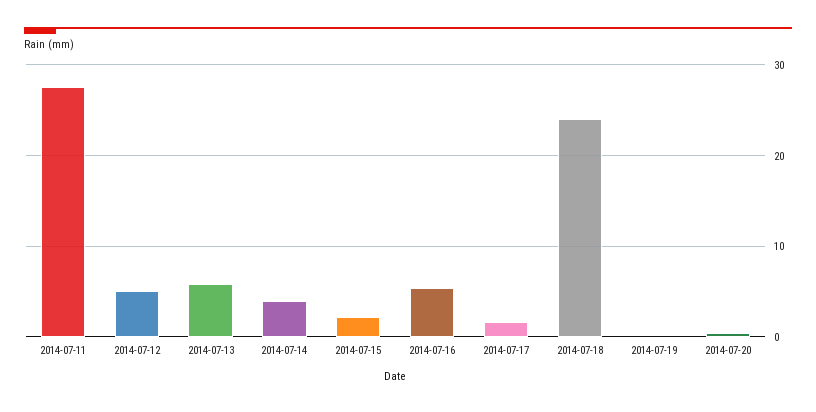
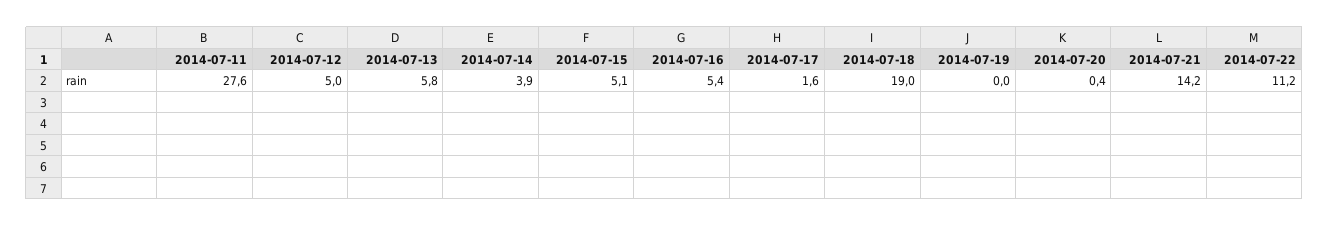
2014-07-15: 2 -> 5.1
2014-07-18: 24 -> 19
2014-07-21: none -> 14.2
2014-07-22: none -> 11.2

